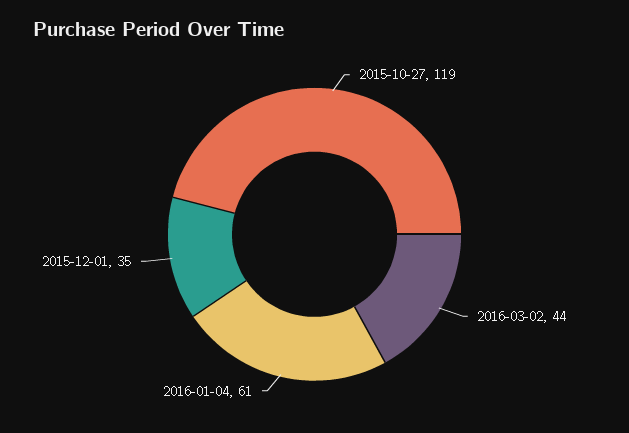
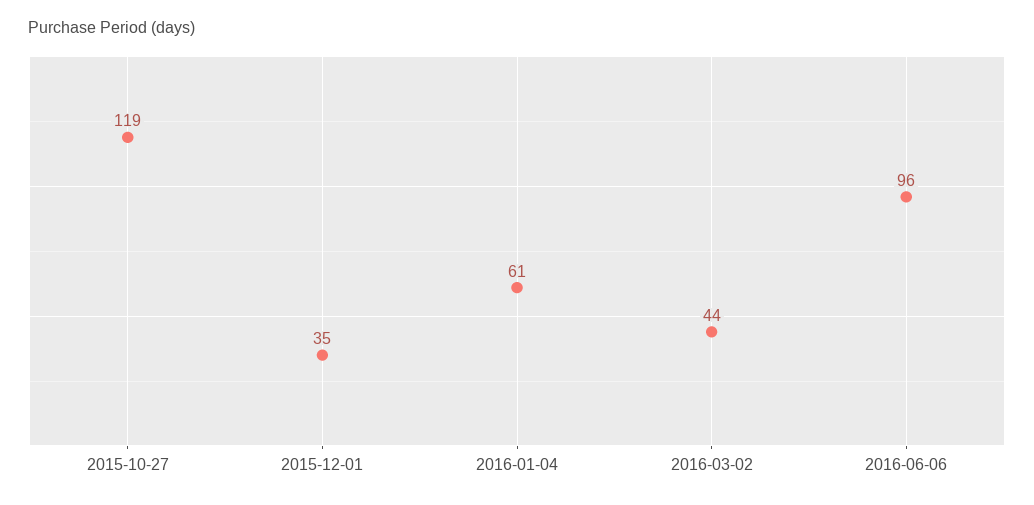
2016-06-06: none -> 96

